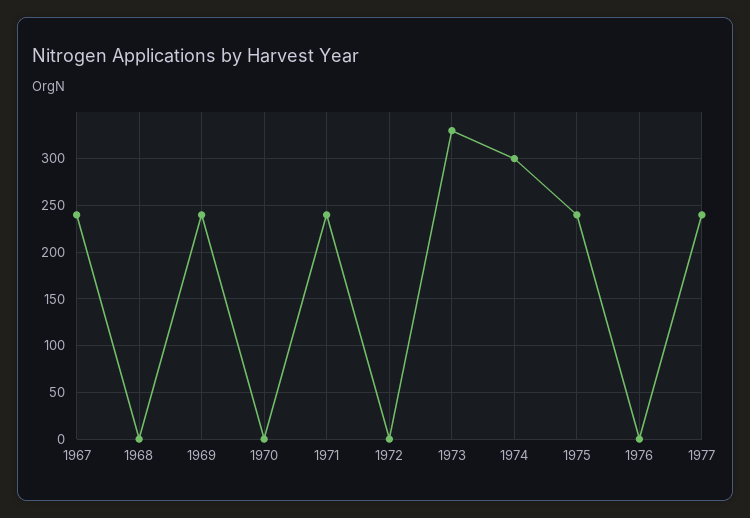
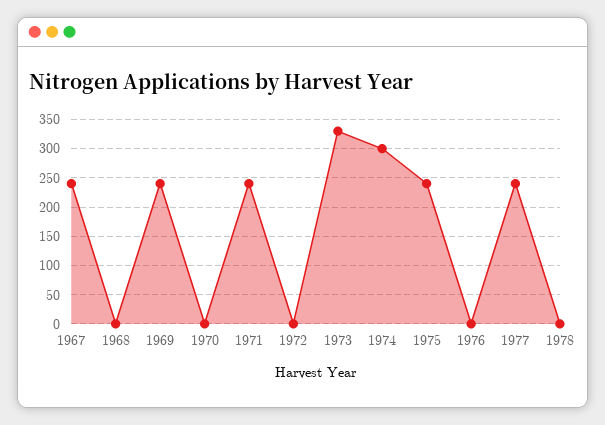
1978: none -> 0

